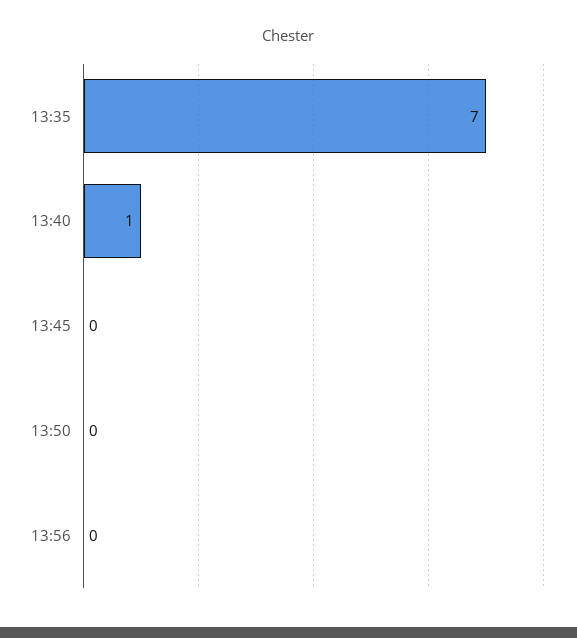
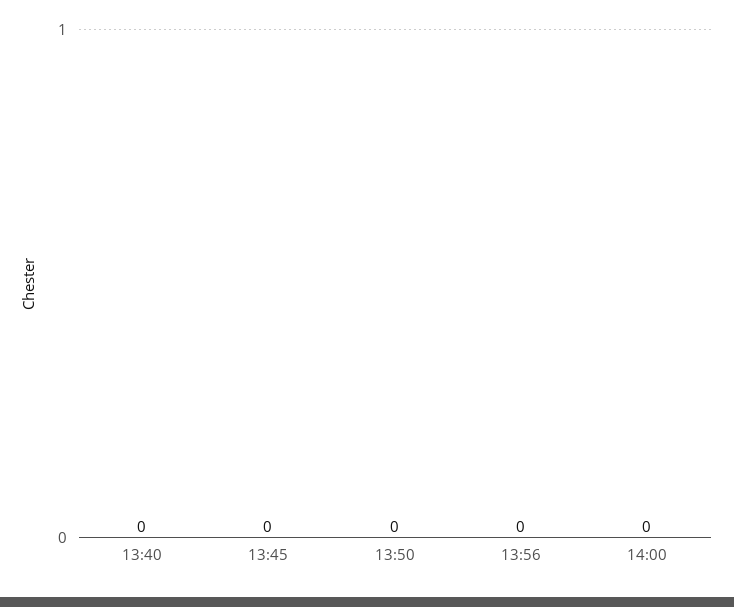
13:35: 7 -> none
13:40: 1 -> 0
14:00: none -> 0

